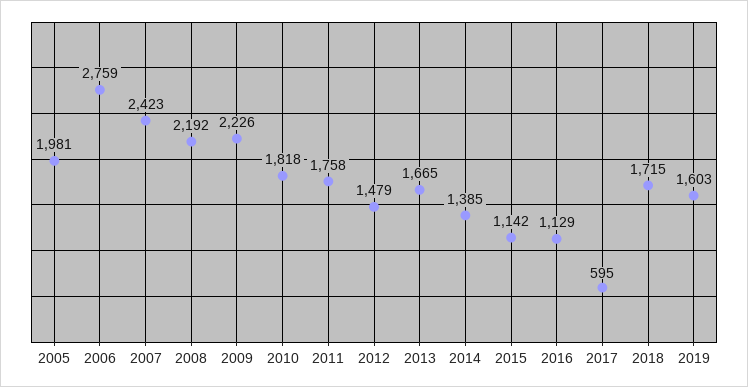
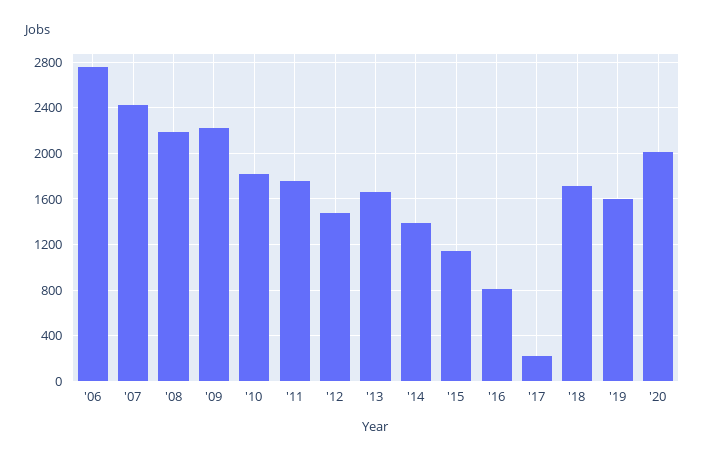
2005: 1981 -> none
2016: 1129 -> 800
2017: 595 -> 200
'20: none -> 2000

